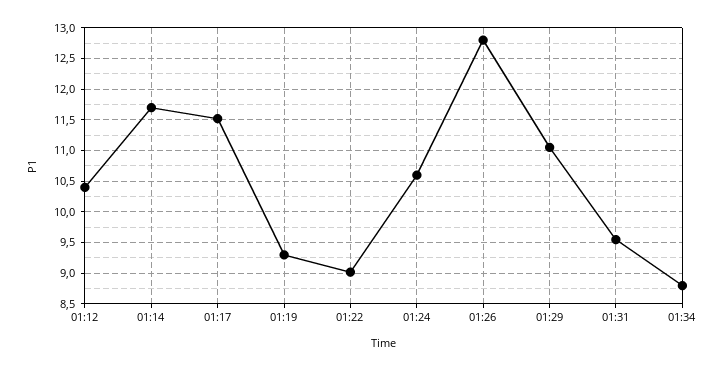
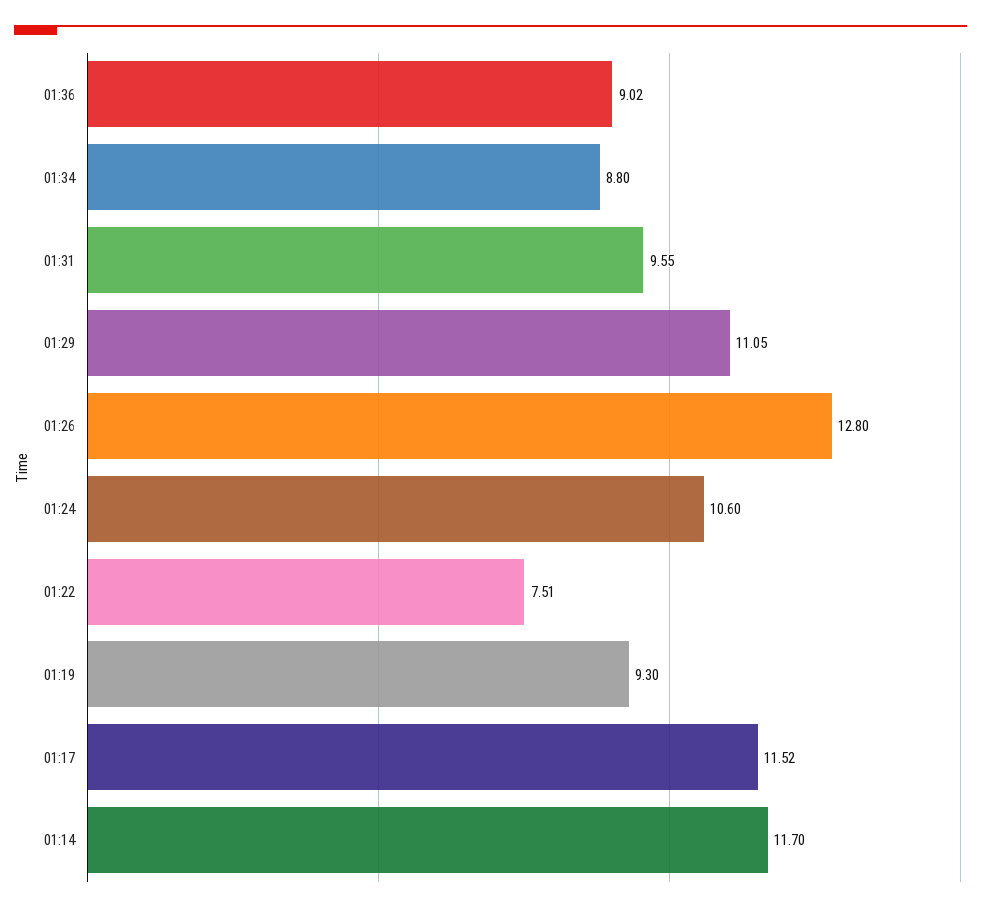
01:12: 10.4 -> none
01:22: 9 -> 7.51
01:36: none -> 9.02

